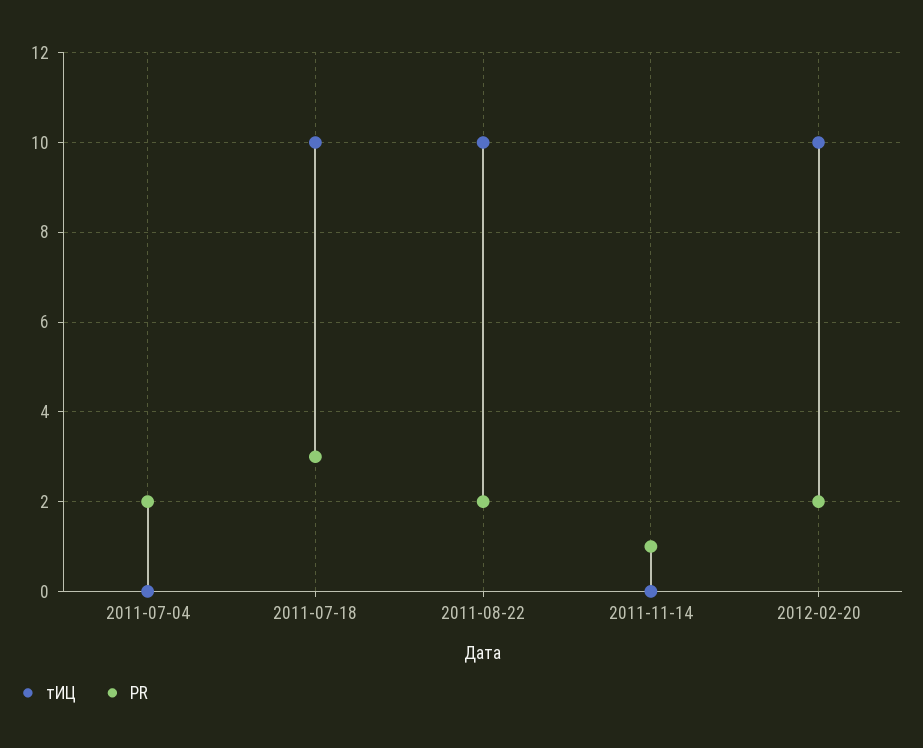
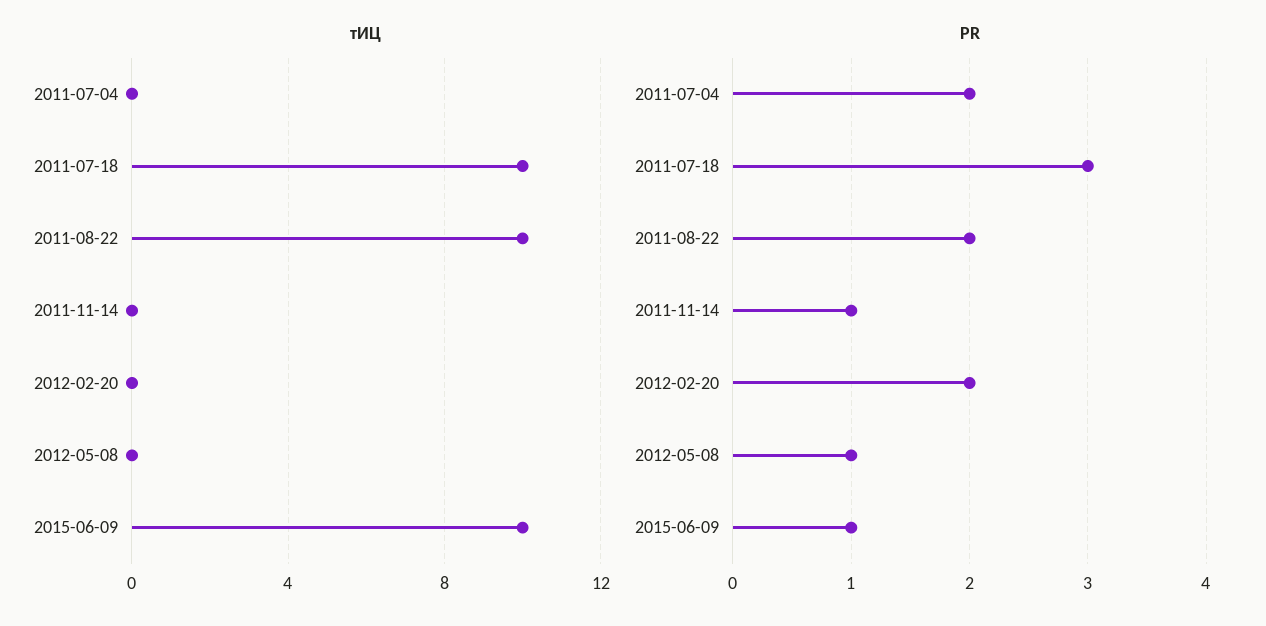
тИЦ, 2012-02-20: 10 -> 0
тИЦ, 2012-05-08: none -> 0
тИЦ, 2015-06-09: none -> 10
PR, 2012-05-08: none -> 1
PR, 2015-06-09: none -> 1

